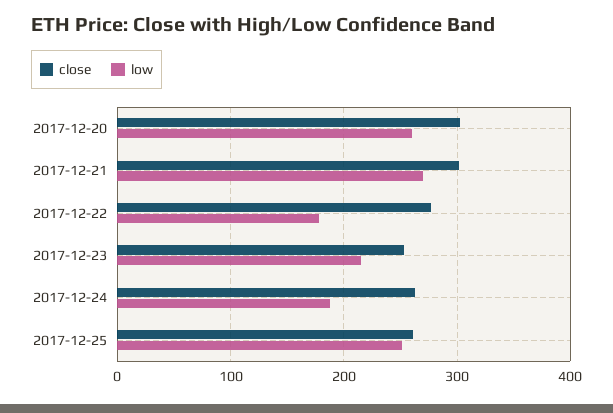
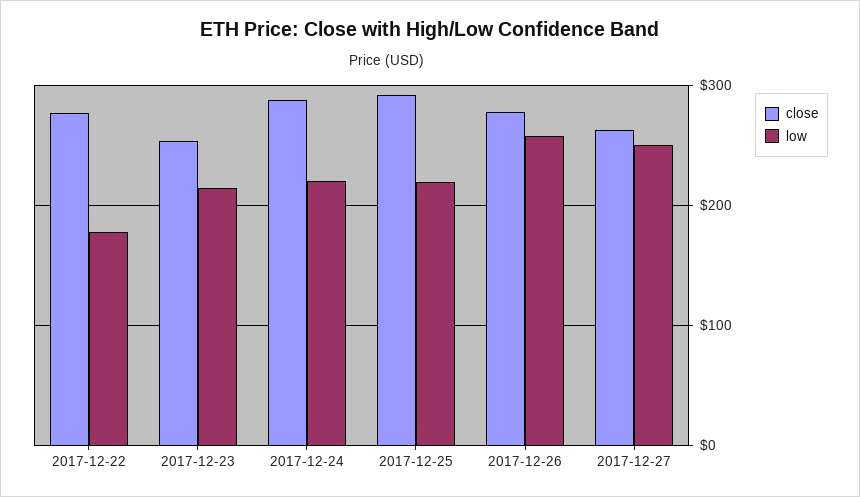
close, 2017-12-20: 300 -> none
low, 2017-12-20: 260 -> none
close, 2017-12-21: 300 -> none
low, 2017-12-21: 270 -> none
close, 2017-12-24: 260 -> 290
low, 2017-12-24: 190 -> 220
close, 2017-12-25: 260 -> 290
low, 2017-12-25: 250 -> 220
close, 2017-12-26: none -> 280
low, 2017-12-26: none -> 260
close, 2017-12-27: none -> 260
low, 2017-12-27: none -> 250

